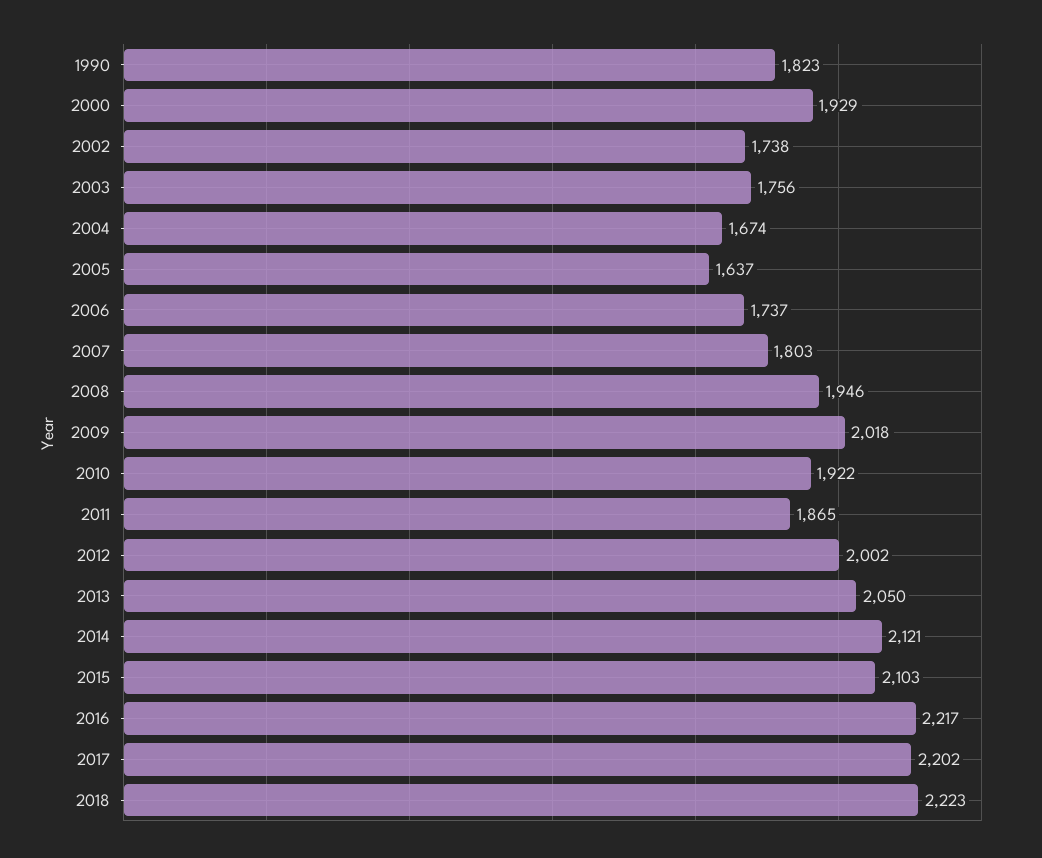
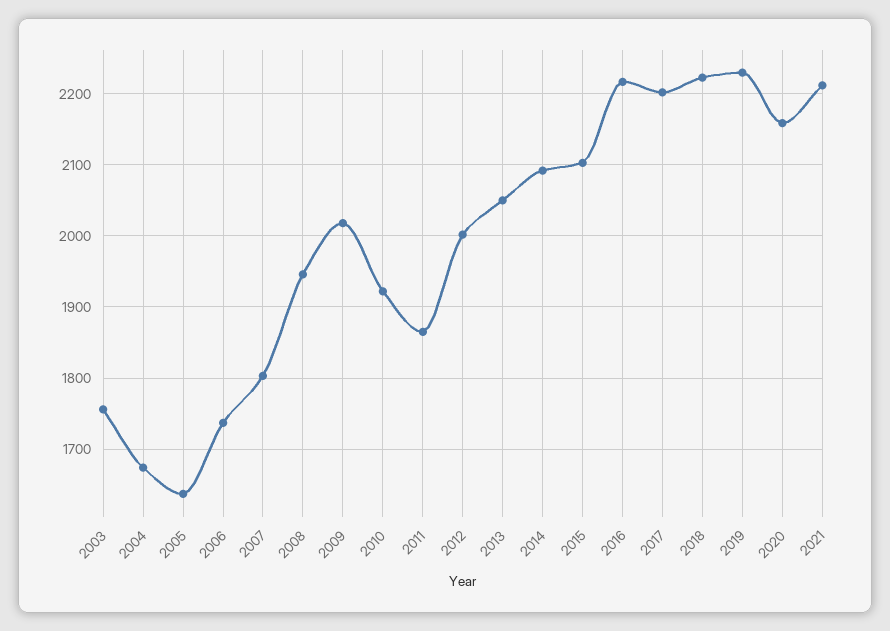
1990: 1823 -> none
2000: 1929 -> none
2002: 1738 -> none
2014: 2121 -> 2090
2019: none -> 2230
2020: none -> 2160
2021: none -> 2210

